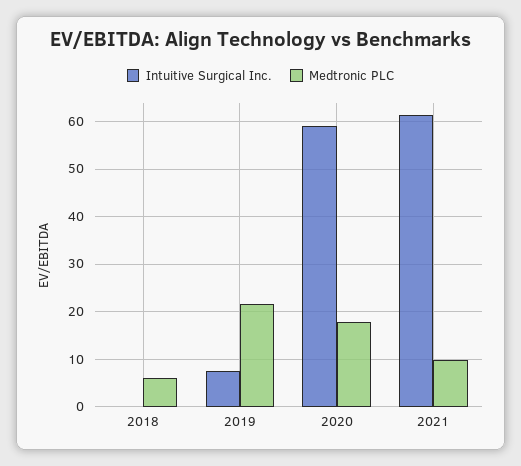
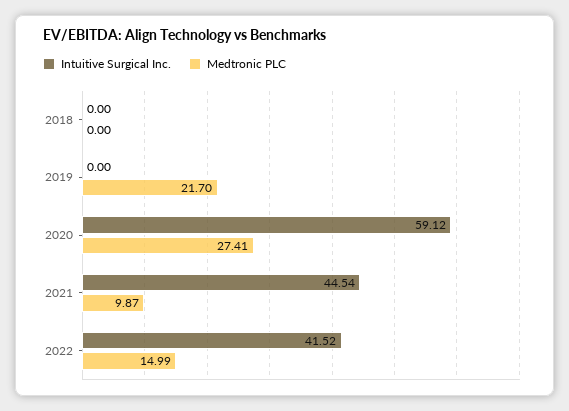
Medtronic PLC, 2018: 6 -> 0
Intuitive Surgical Inc., 2019: 8 -> 0
Medtronic PLC, 2020: 18 -> 27.41
Intuitive Surgical Inc., 2021: 62 -> 44.54
Intuitive Surgical Inc., 2022: none -> 41.52
Medtronic PLC, 2022: none -> 14.99

